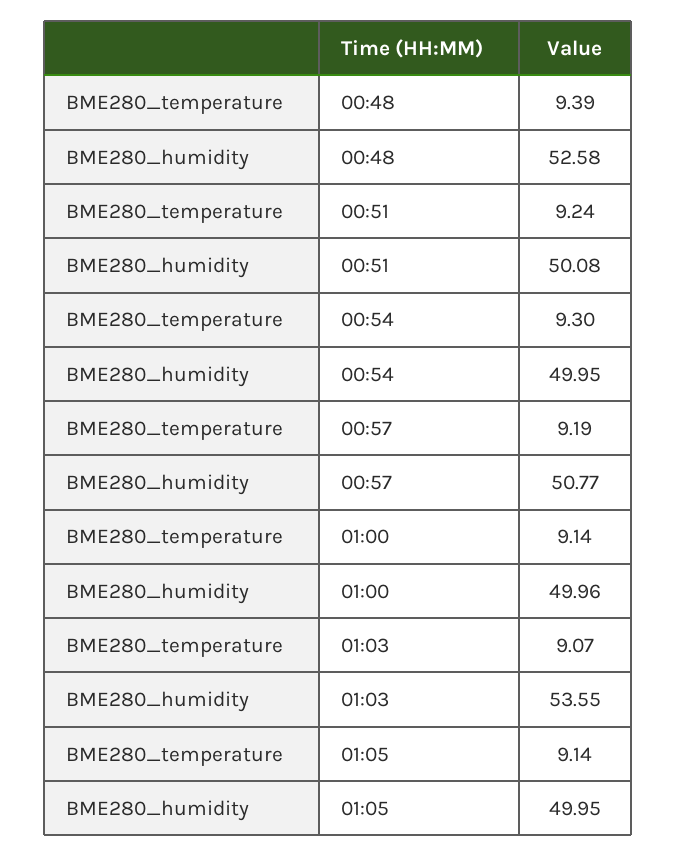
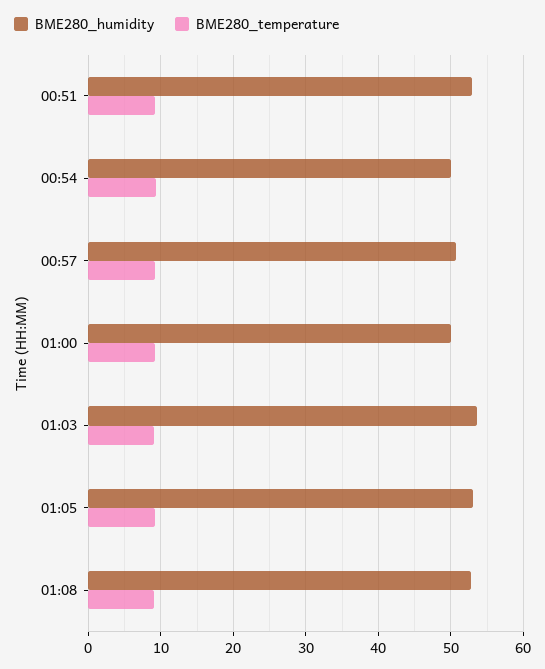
BME280_temperature, 00:48: 9.39 -> none
BME280_humidity, 00:48: 52.58 -> none
BME280_humidity, 00:51: 50.08 -> 53
BME280_humidity, 01:05: 49.95 -> 53
BME280_humidity, 01:08: none -> 53
BME280_temperature, 01:08: none -> 9

